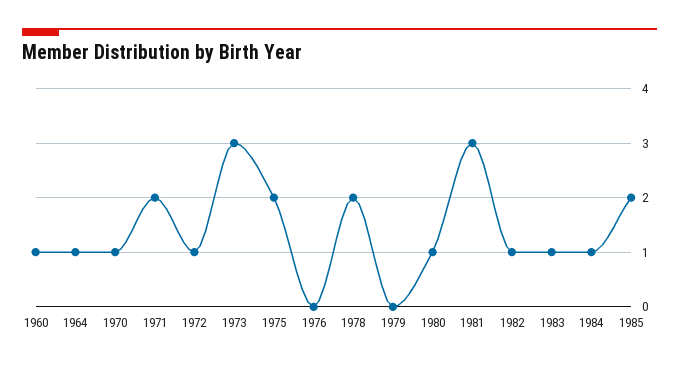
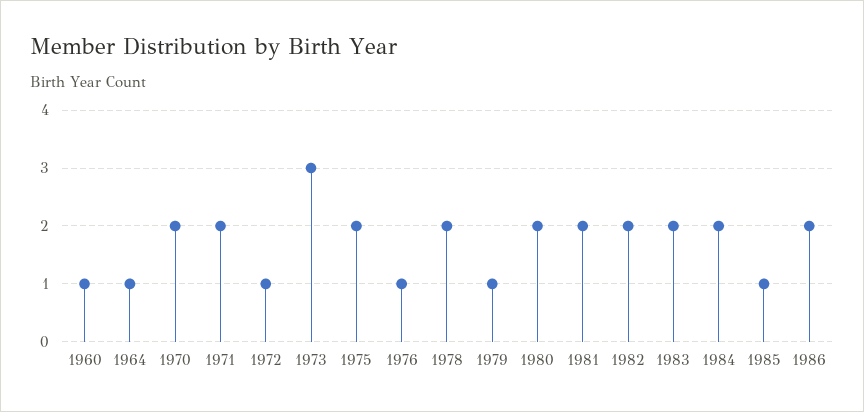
1970: 1 -> 2
1976: 0 -> 1
1979: 0 -> 1
1980: 1 -> 2
1981: 3 -> 2
1982: 1 -> 2
1983: 1 -> 2
1984: 1 -> 2
1985: 2 -> 1
1986: none -> 2

